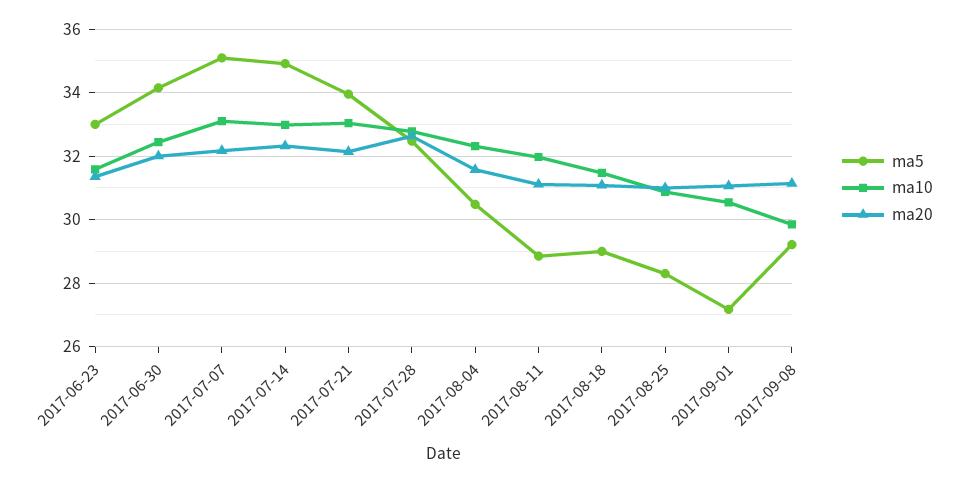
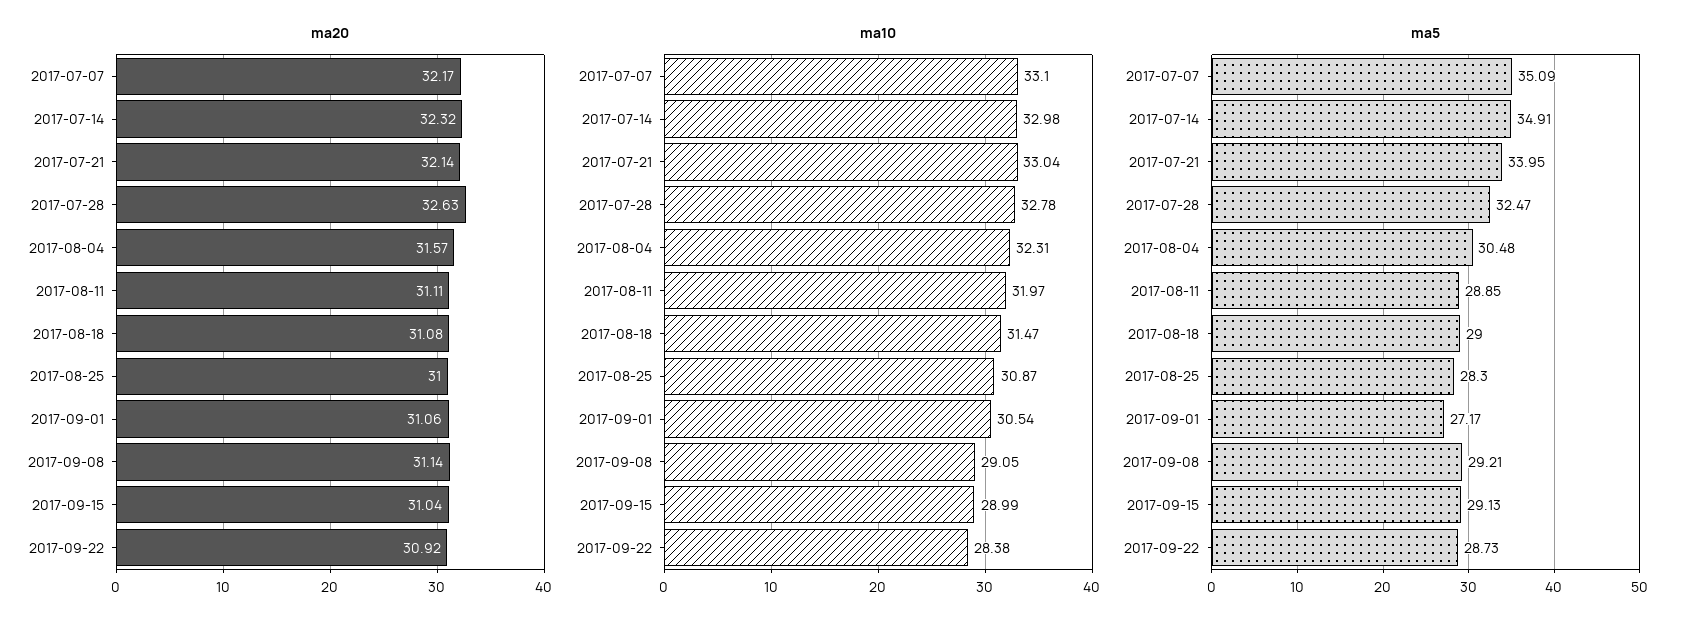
ma5, 2017-06-23: 33 -> none
ma10, 2017-06-23: 31.6 -> none
ma20, 2017-06-23: 31.4 -> none
ma5, 2017-06-30: 34.2 -> none
ma10, 2017-06-30: 32.4 -> none
ma20, 2017-06-30: 32 -> none
ma10, 2017-09-08: 29.8 -> 29.05
ma20, 2017-09-15: none -> 31.04
ma20, 2017-09-22: none -> 30.92
ma10, 2017-09-15: none -> 28.99
ma10, 2017-09-22: none -> 28.38
ma5, 2017-09-15: none -> 29.13
ma5, 2017-09-22: none -> 28.73

